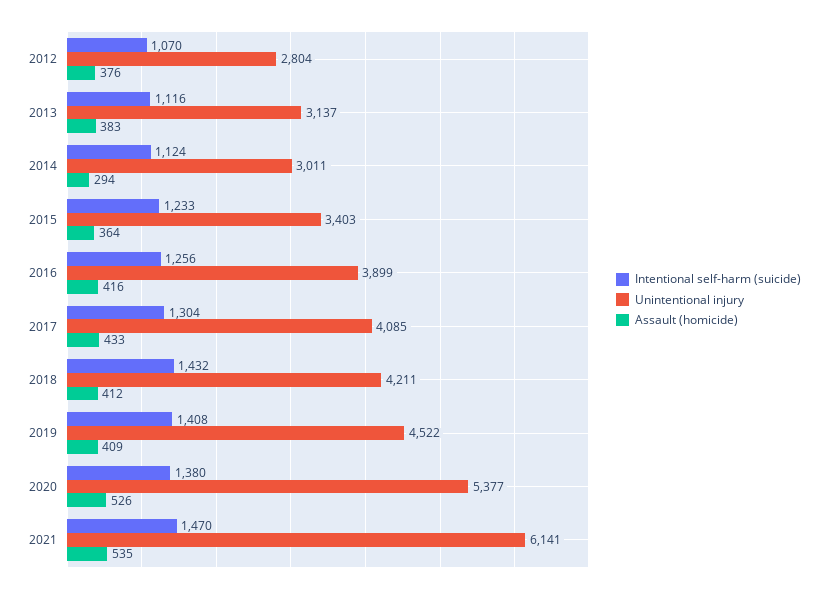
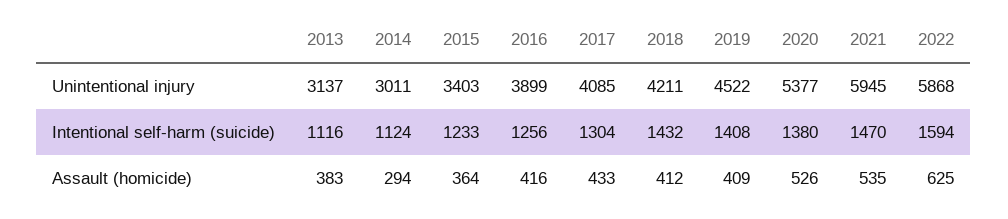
Intentional self-harm (suicide), 2012: 1070 -> none
Unintentional injury, 2012: 2804 -> none
Assault (homicide), 2012: 376 -> none
Unintentional injury, 2021: 6141 -> 5945
Unintentional injury, 2022: none -> 5868
Intentional self-harm (suicide), 2022: none -> 1594
Assault (homicide), 2022: none -> 625

